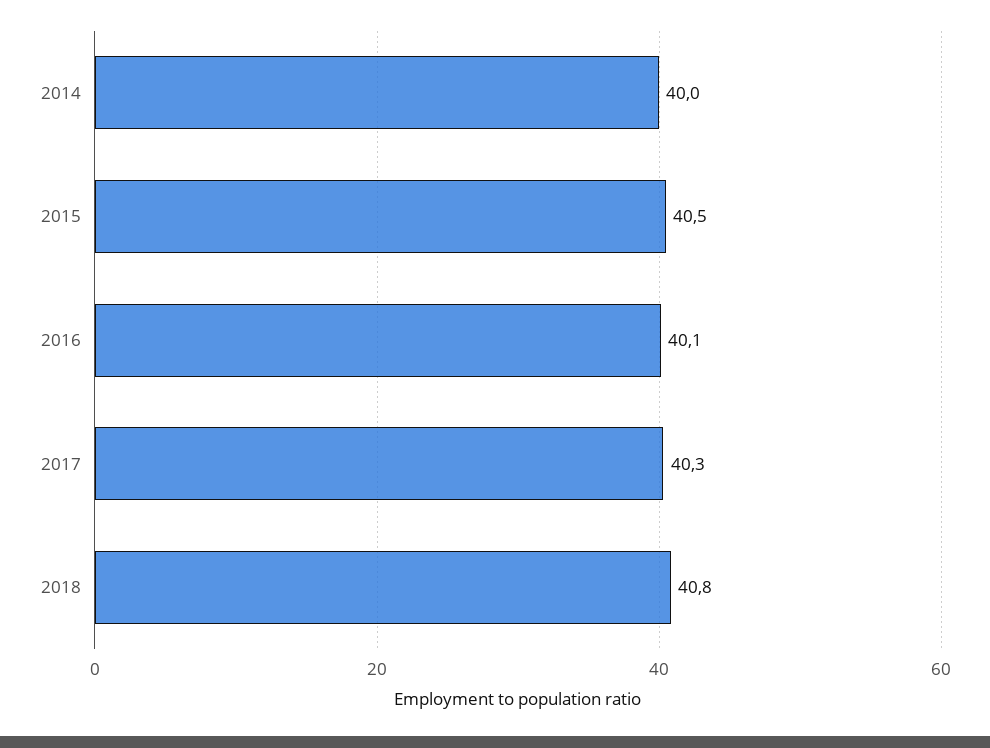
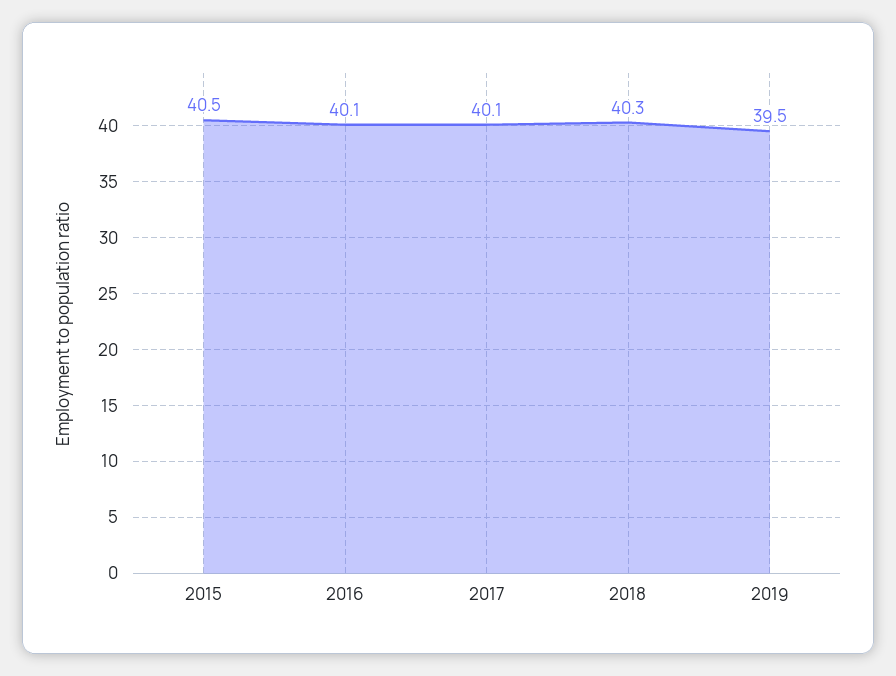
2014: 40 -> none
2017: 40.3 -> 40.1
2018: 40.8 -> 40.3
2019: none -> 39.5

